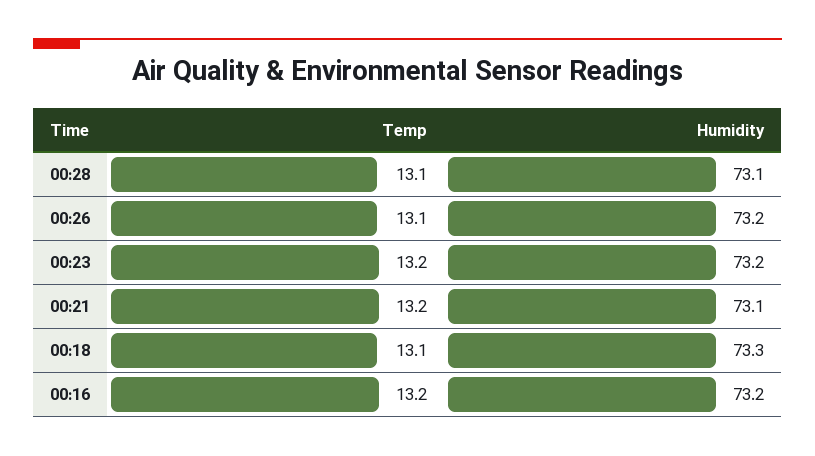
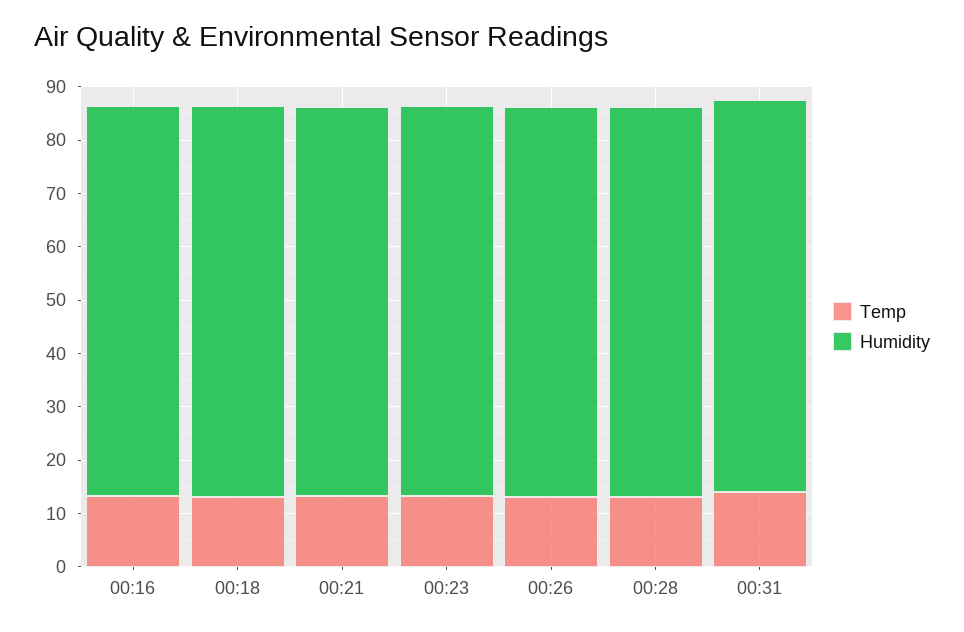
Temp, 00:31: none -> 14
Humidity, 00:31: none -> 74

